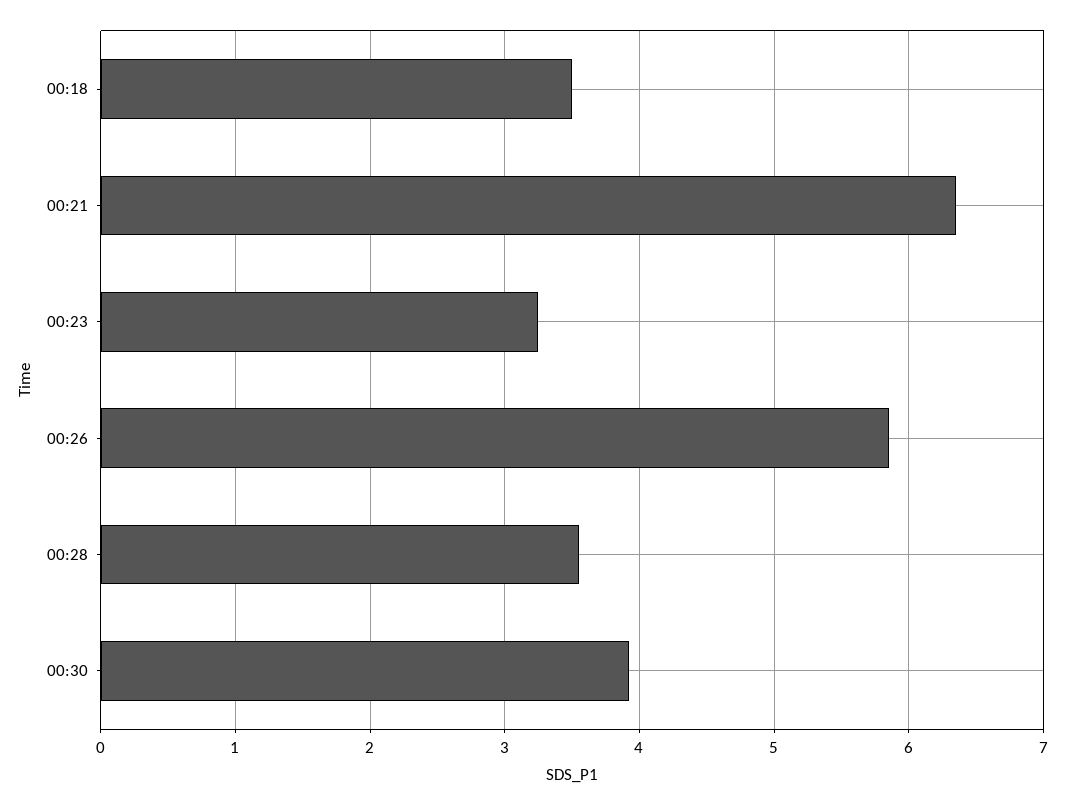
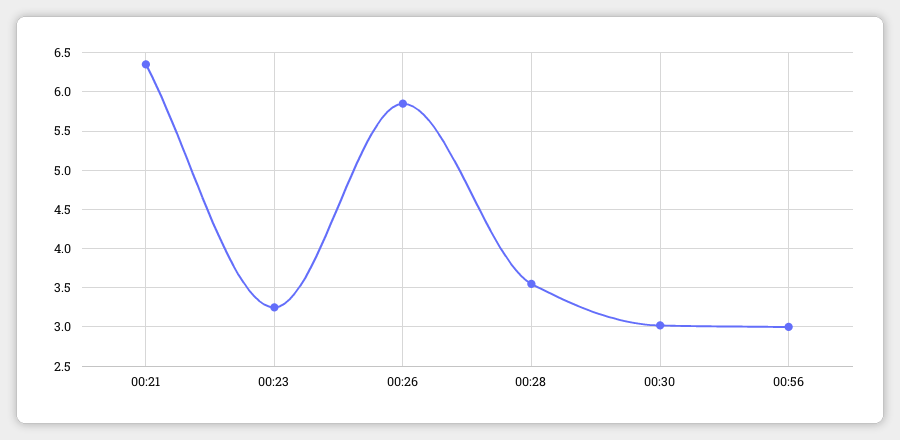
00:18: 3.5 -> none
00:30: 3.9 -> 3
00:56: none -> 3

